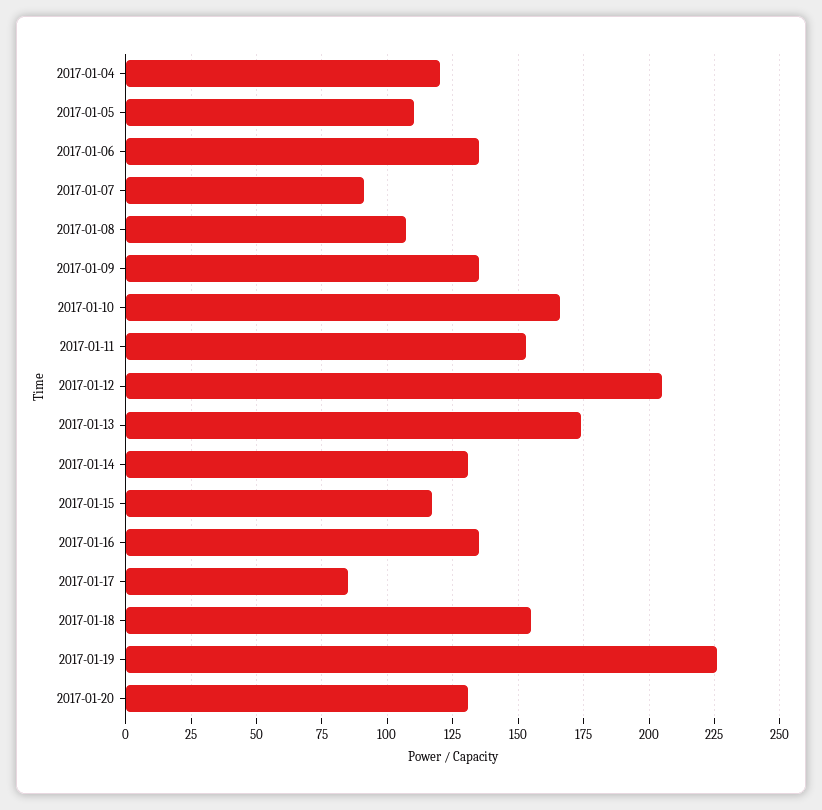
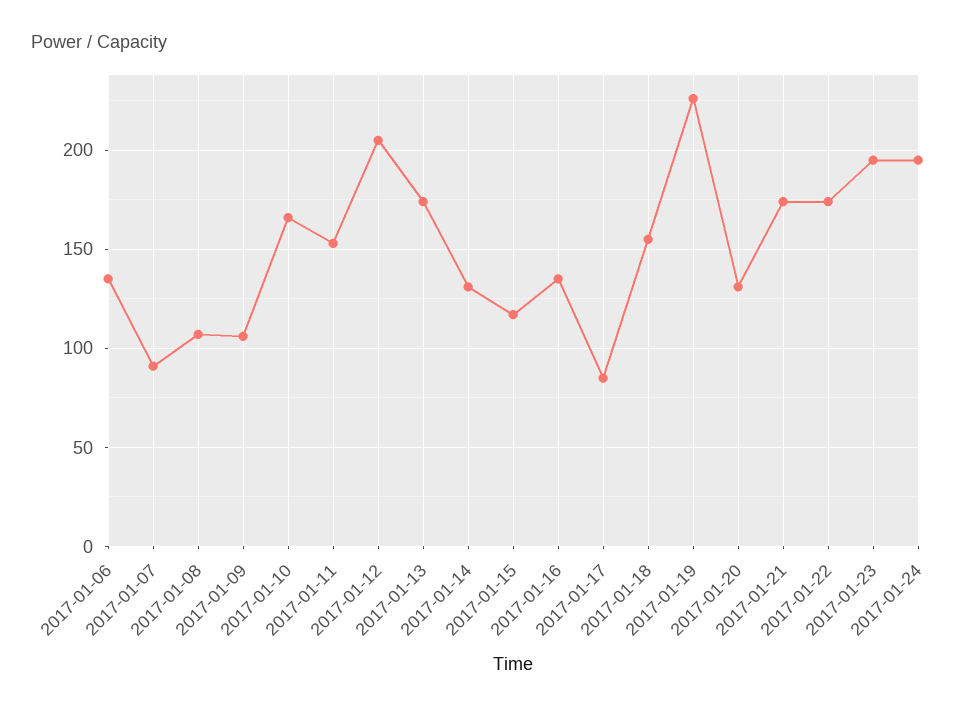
2017-01-04: 120 -> none
2017-01-05: 110 -> none
2017-01-09: 135 -> 105
2017-01-21: none -> 175
2017-01-22: none -> 175
2017-01-23: none -> 195
2017-01-24: none -> 195

